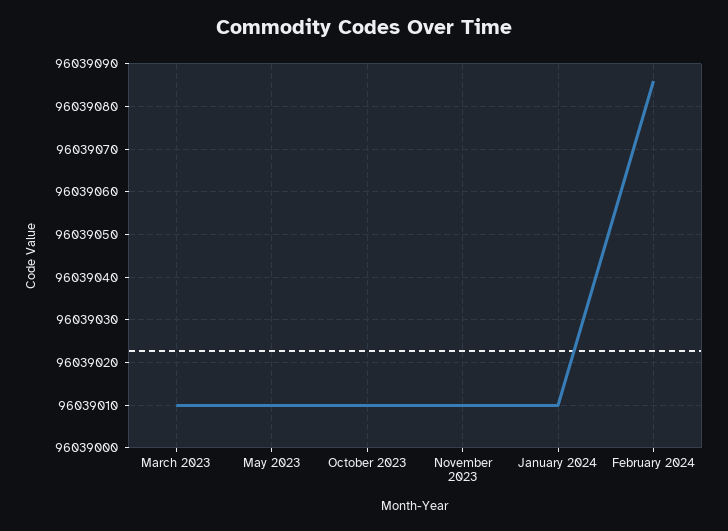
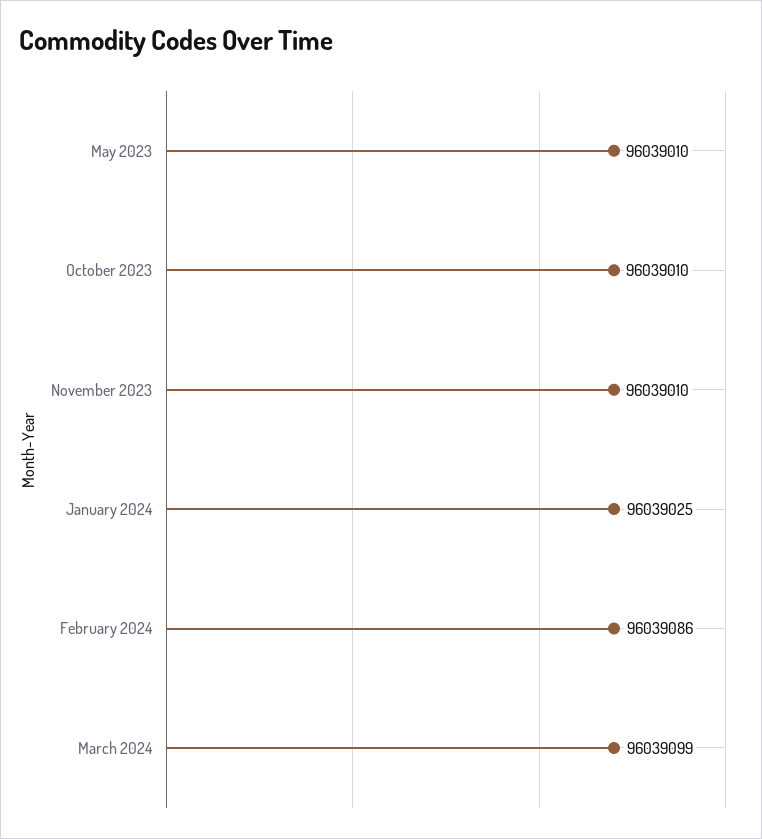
March 2023: 96039010 -> none
January 2024: 96039010 -> 96039025
March 2024: none -> 96039099

